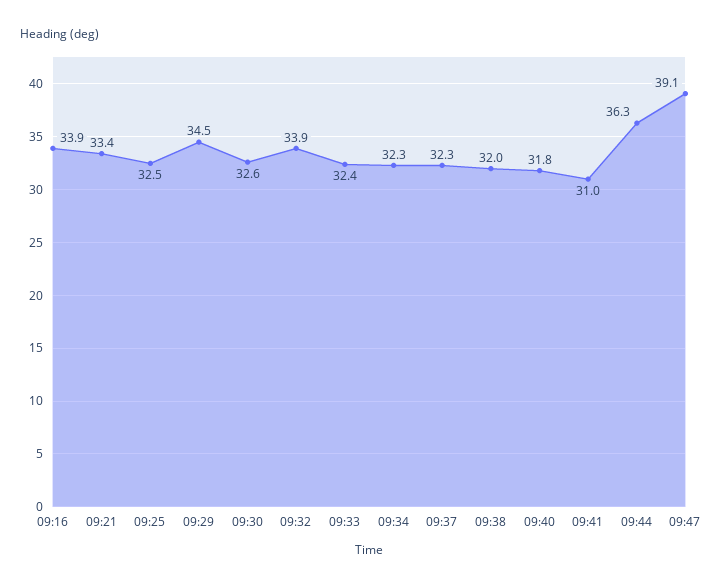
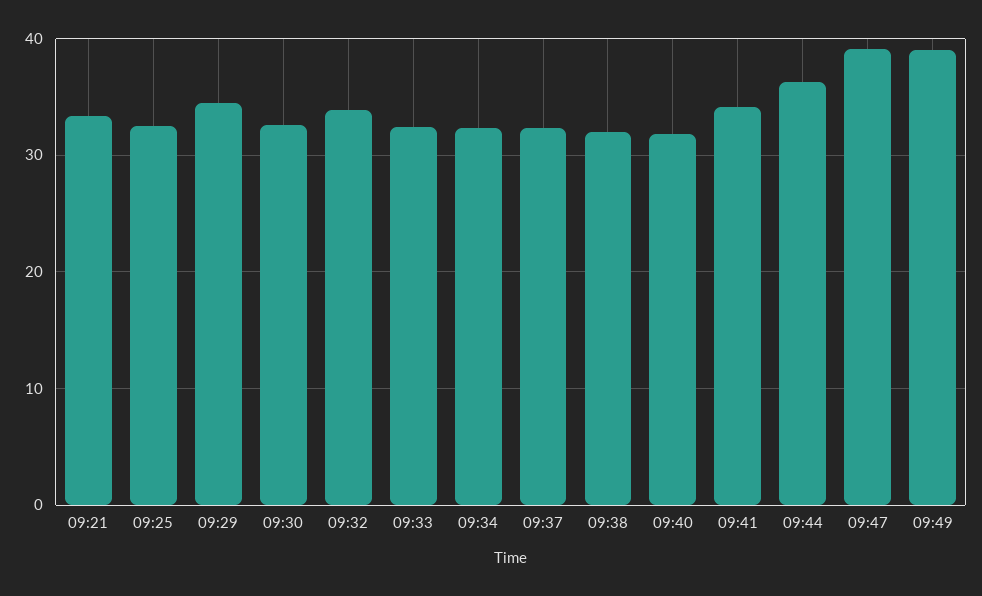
09:16: 33.9 -> none
09:41: 31 -> 34
09:49: none -> 39

